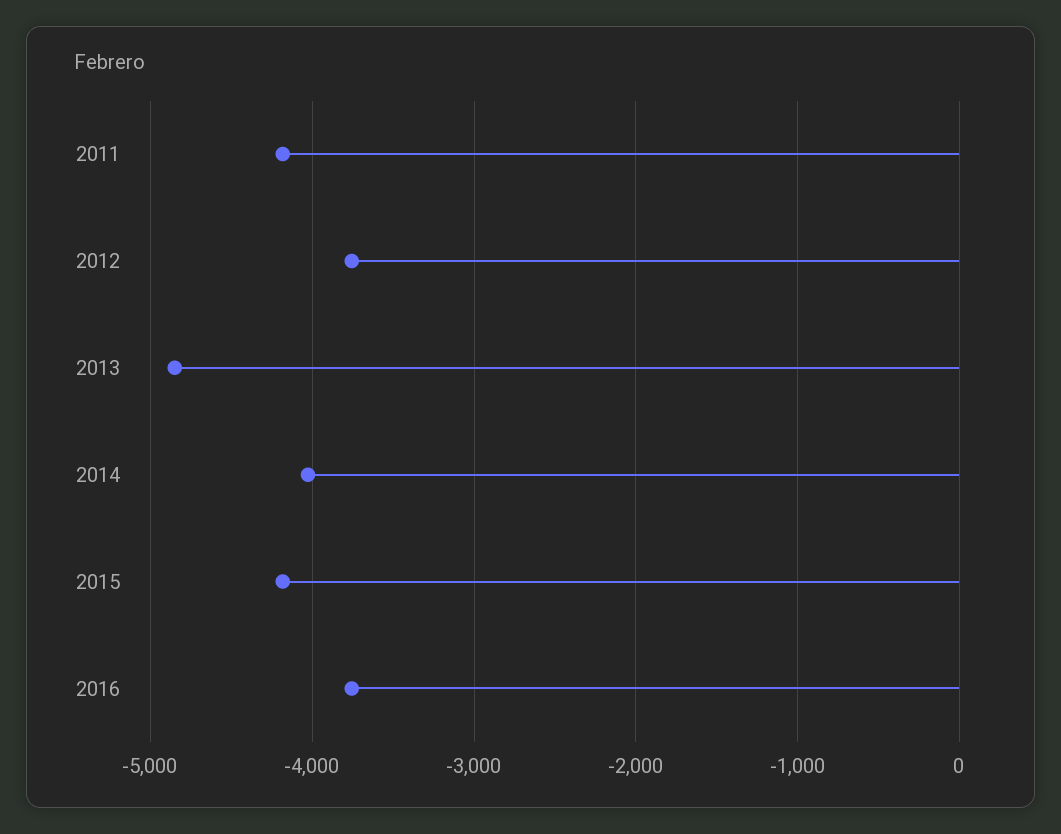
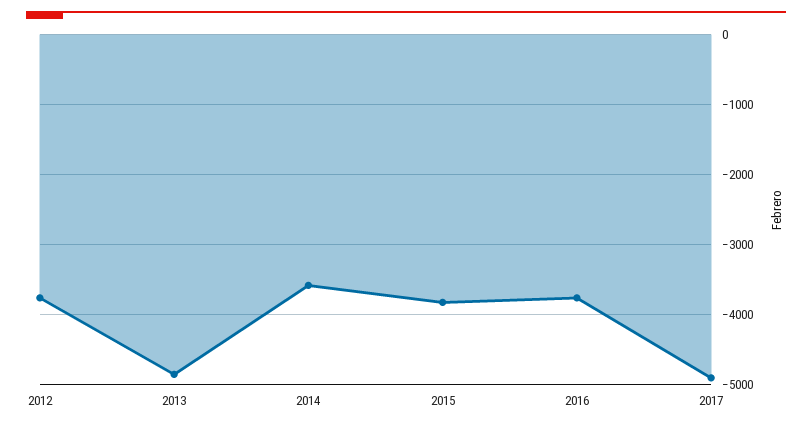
2011: -4200 -> none
2014: -4000 -> -3600
2015: -4200 -> -3800
2017: none -> -4900

